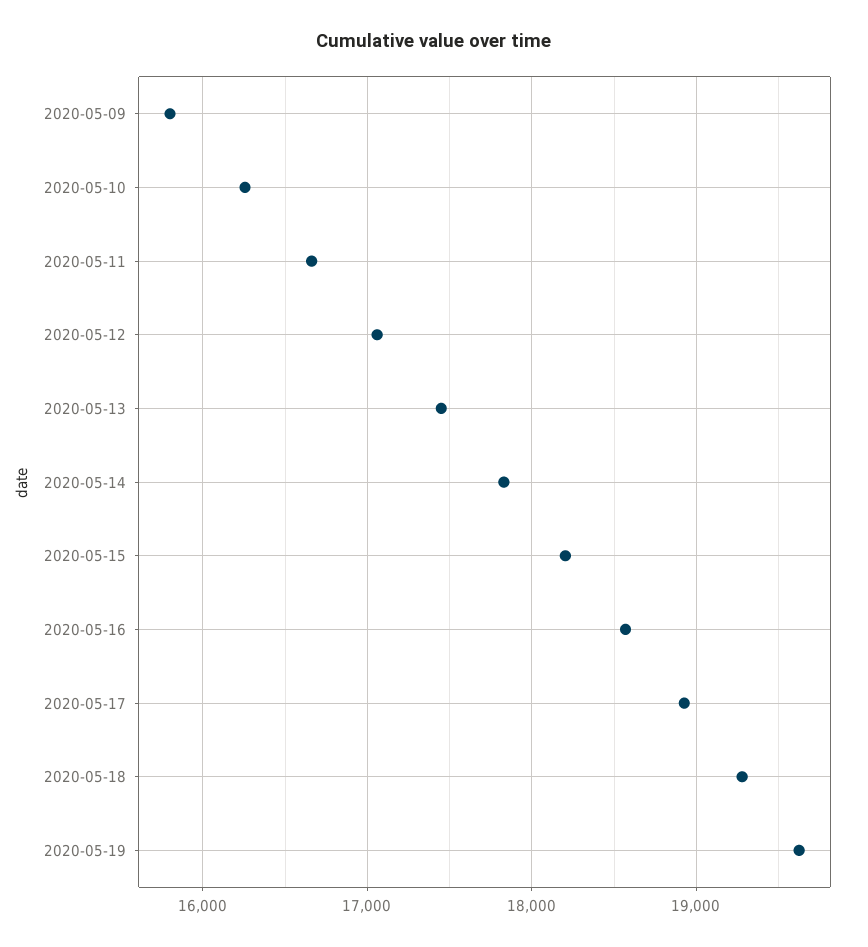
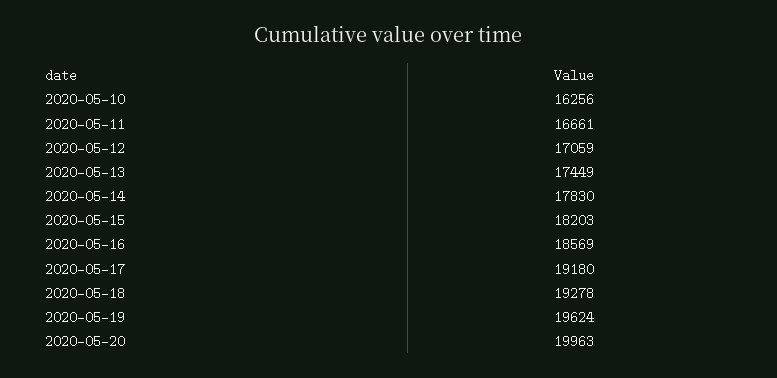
2020-05-09: 15800 -> none
2020-05-17: 18900 -> 19180
2020-05-20: none -> 19963

